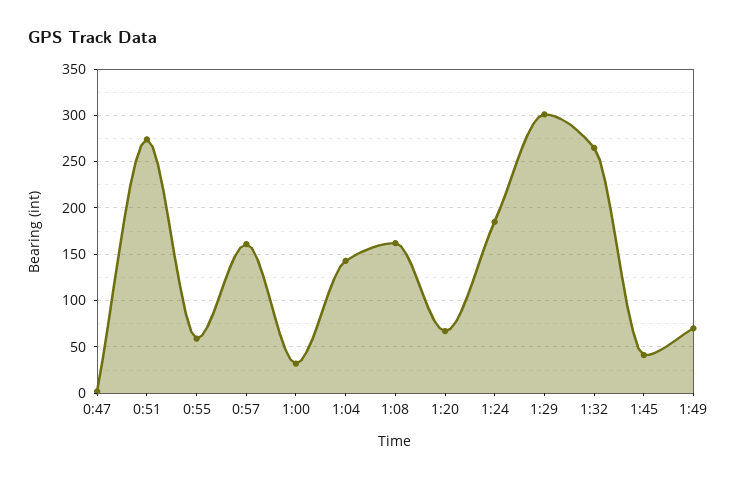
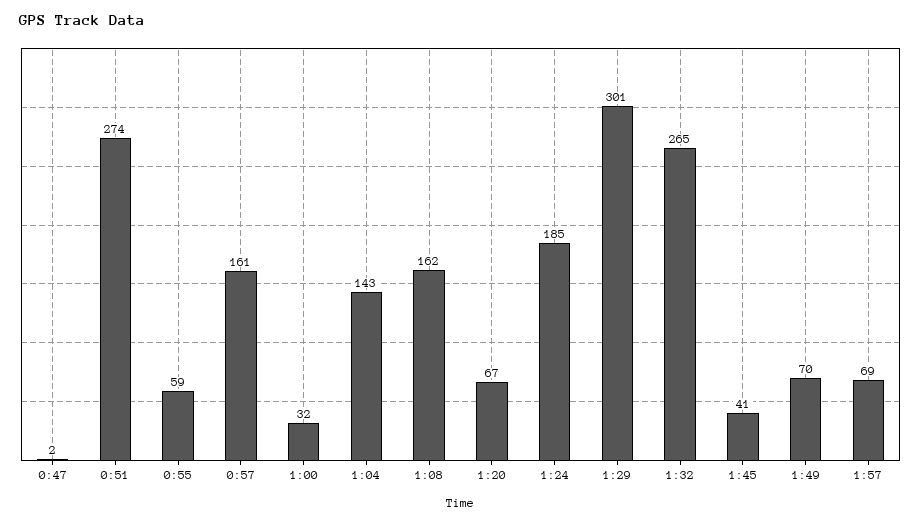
1:57: none -> 69

